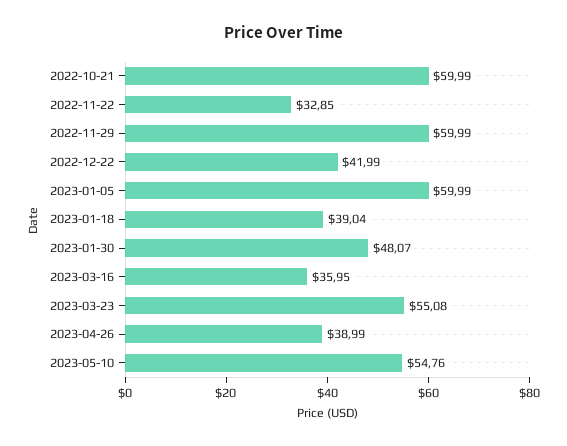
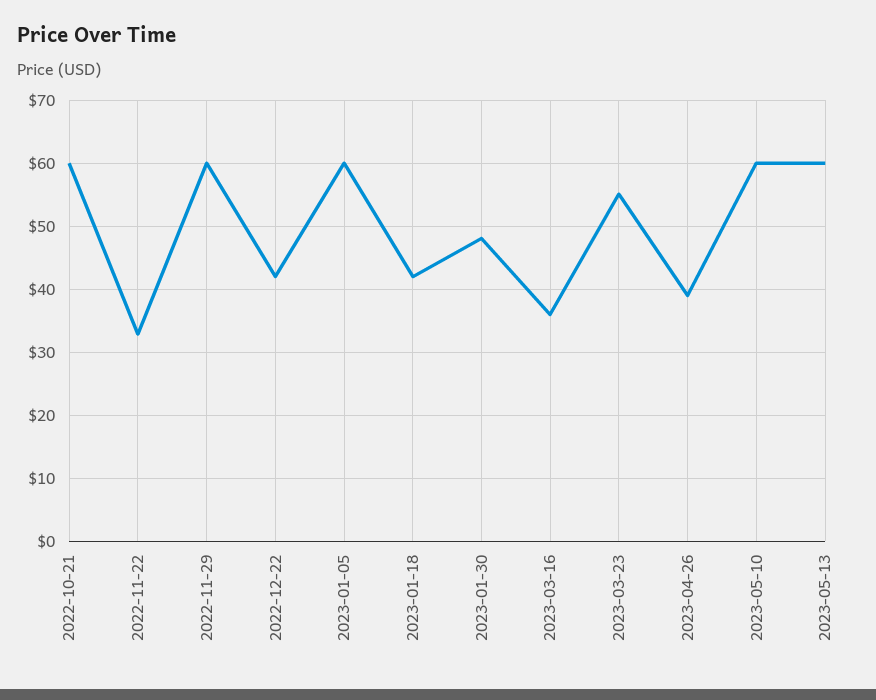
2023-01-18: 39.04 -> 42
2023-05-10: 54.76 -> 60
2023-05-13: none -> 60

